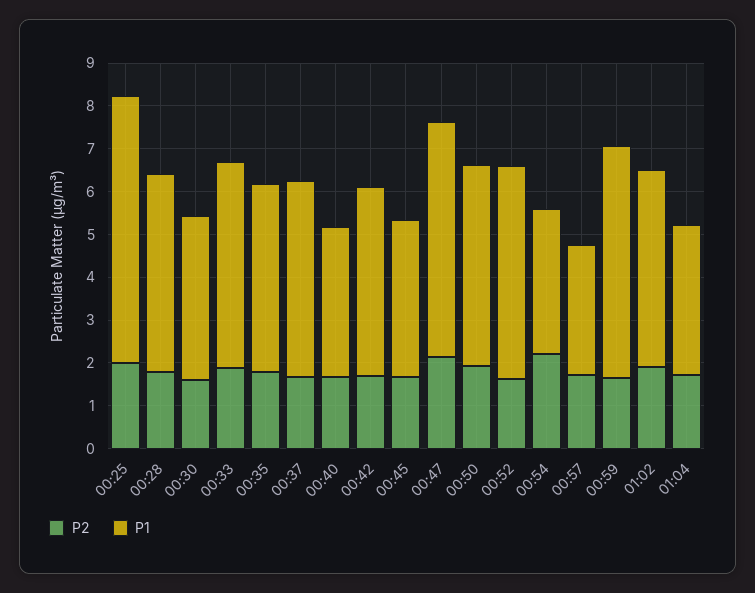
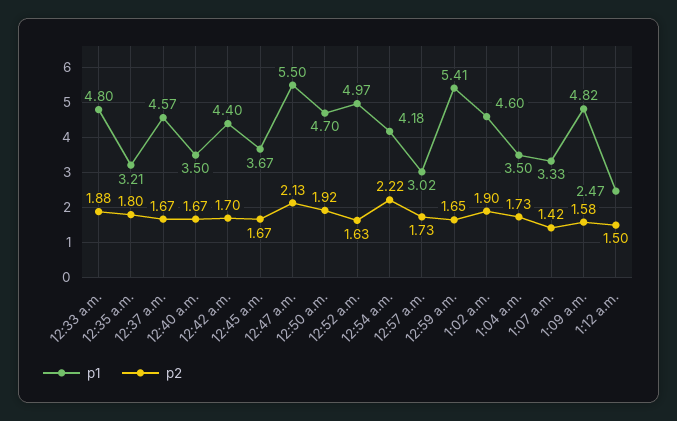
P2, 00:25: 2 -> none
P1, 00:25: 6.2 -> none
P2, 00:28: 1.8 -> none
P1, 00:28: 4.6 -> none
P2, 00:30: 1.6 -> none
P1, 00:30: 3.8 -> none
P1, 00:35: 4.4 -> 3.21
P1, 00:54: 3.4 -> 4.18
P1, 1:07 a.m.: none -> 3.33
P2, 1:07 a.m.: none -> 1.42
P1, 1:09 a.m.: none -> 4.82
P2, 1:09 a.m.: none -> 1.58
P1, 1:12 a.m.: none -> 2.47
P2, 1:12 a.m.: none -> 1.5

